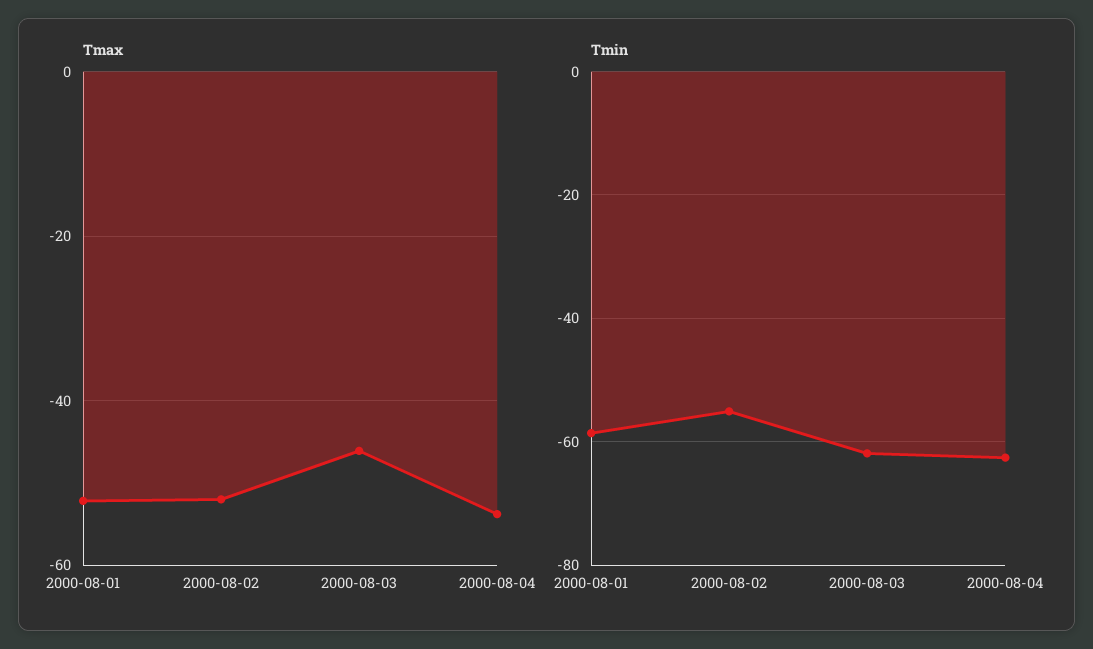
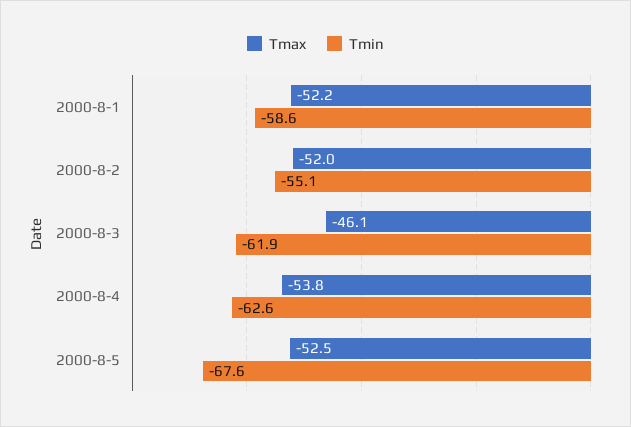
Tmax, 2000-8-5: none -> -52.5
Tmin, 2000-8-5: none -> -67.6

